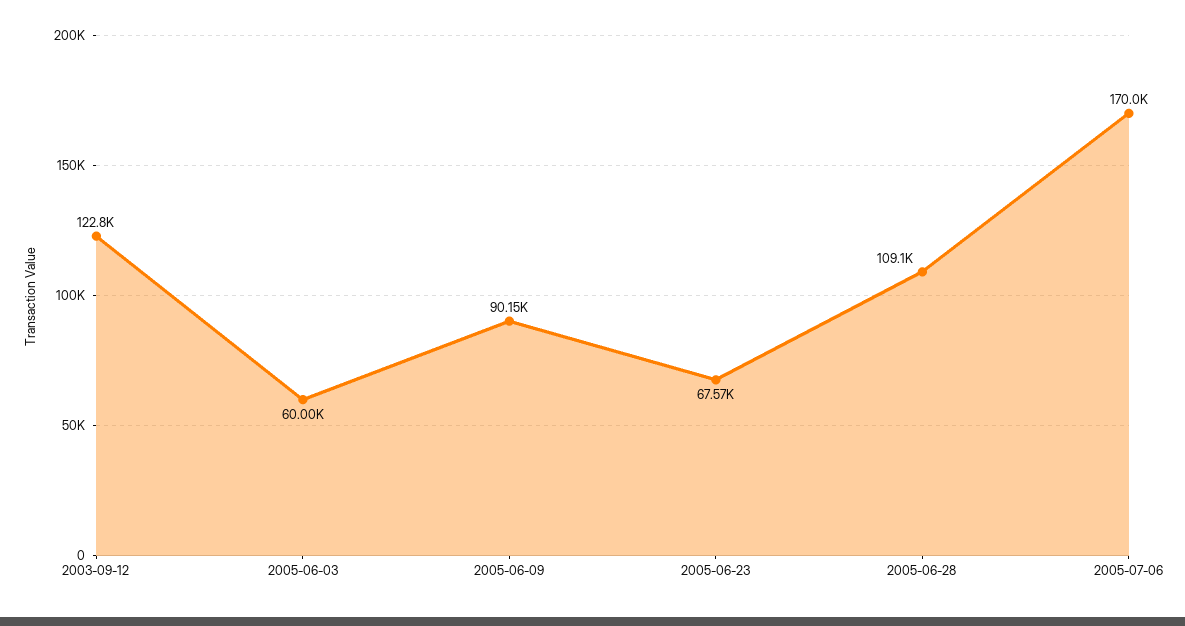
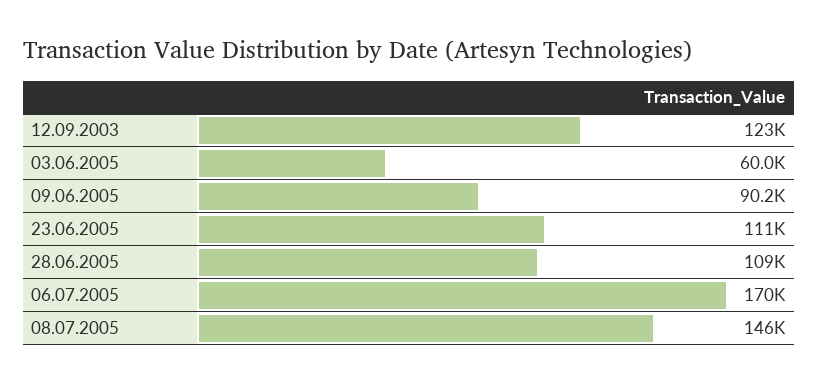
2005-06-23: 67570 -> 111000
08.07.2005: none -> 146000

